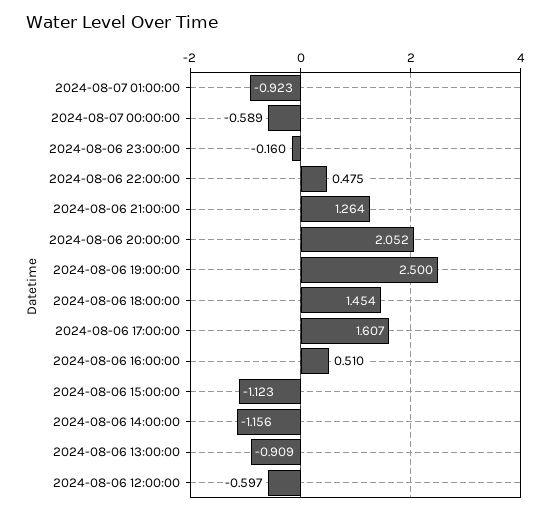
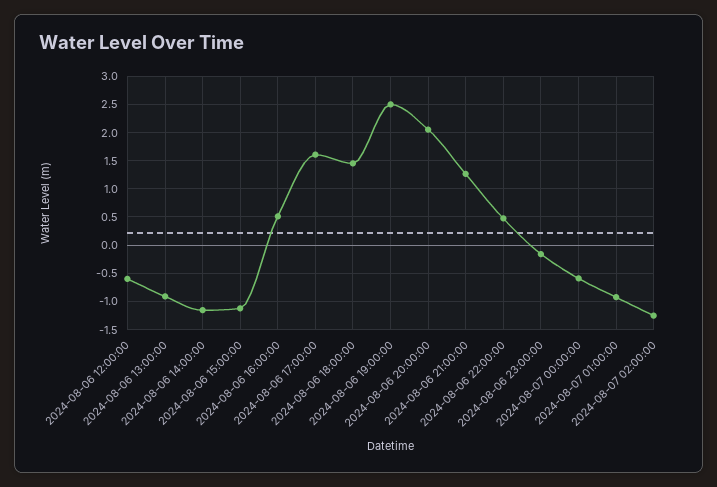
2024-08-07 02:00:00: none -> -1.25

